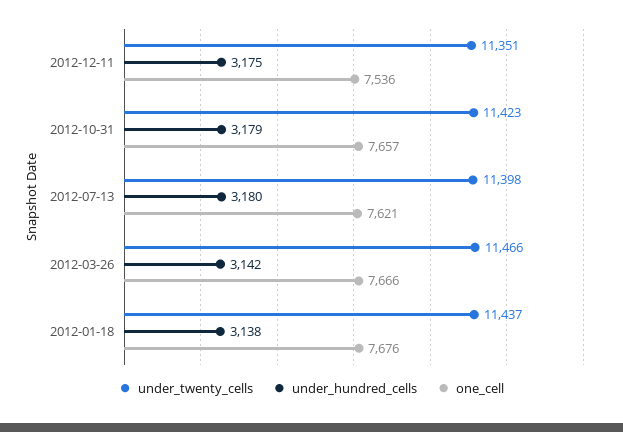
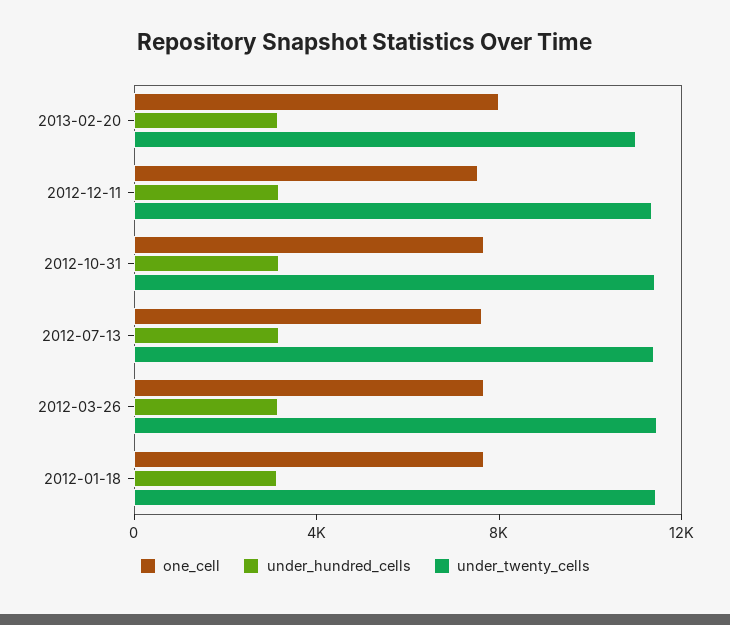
one_cell, 2013-02-20: none -> 8000
under_hundred_cells, 2013-02-20: none -> 3000
under_twenty_cells, 2013-02-20: none -> 11000

